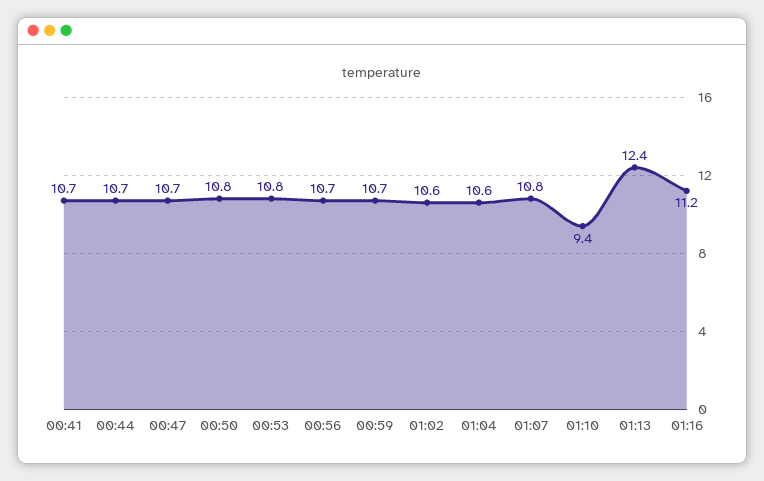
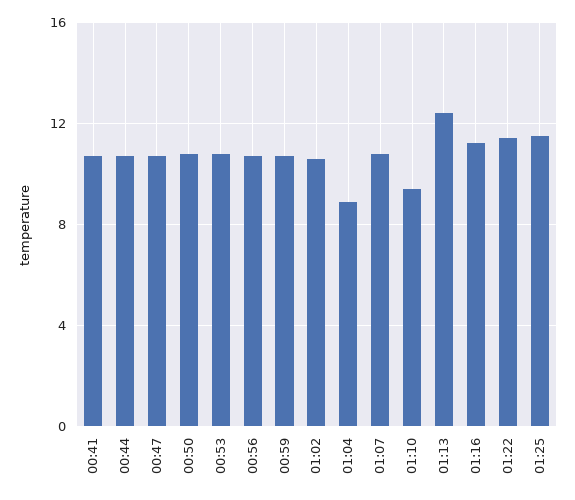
01:04: 10.6 -> 9
01:22: none -> 11.5
01:25: none -> 11.5

